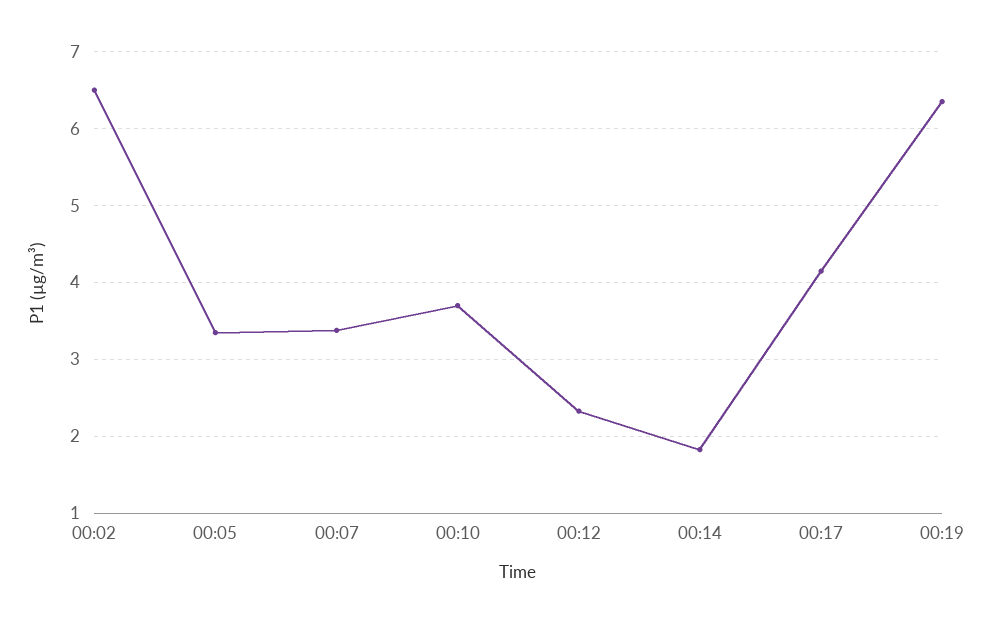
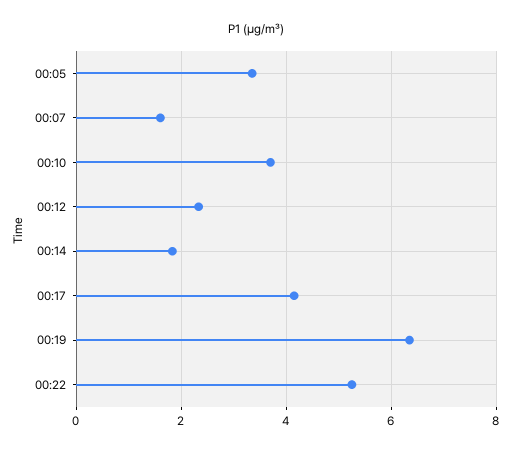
00:02: 6.5 -> none
00:07: 3.4 -> 1.6
00:22: none -> 5.2

